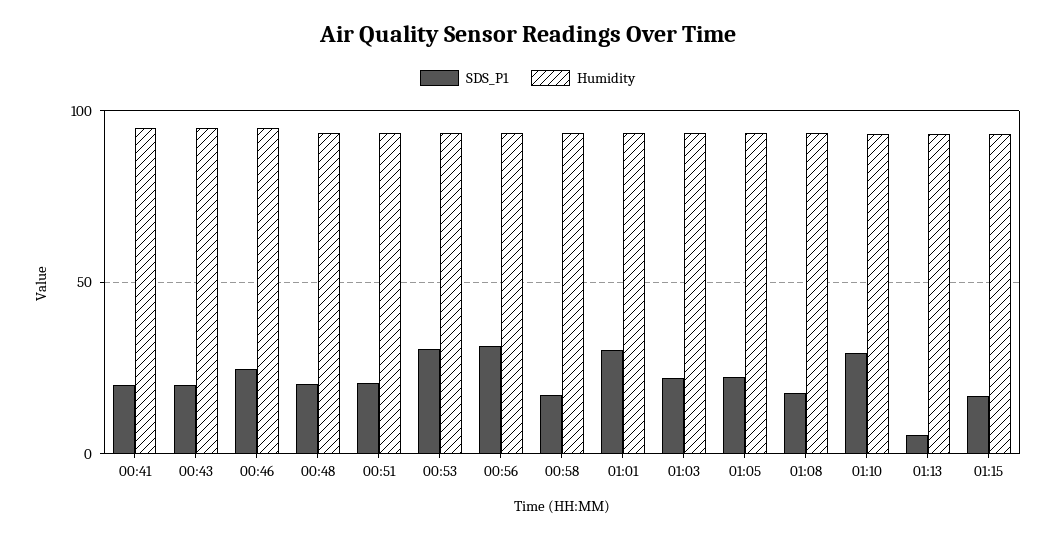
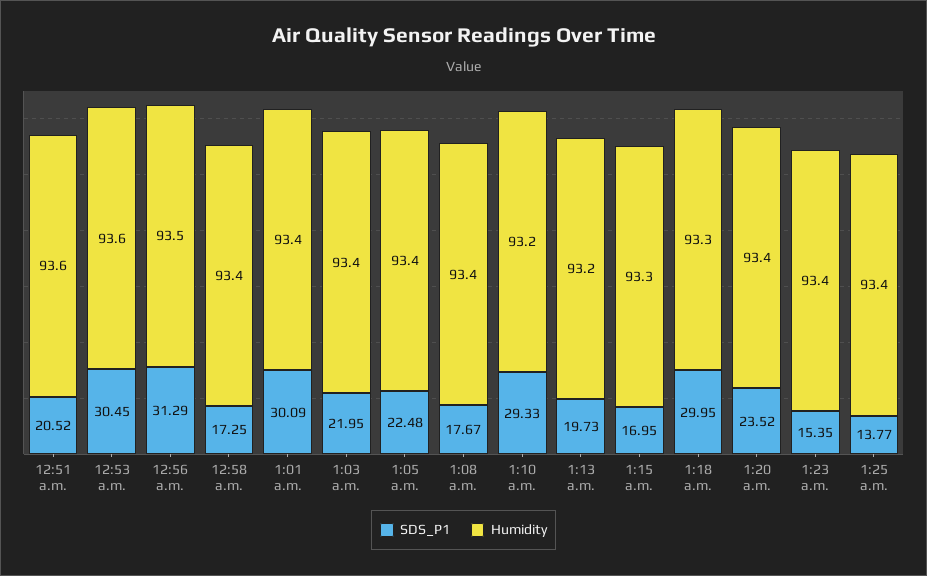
SDS_P1, 00:41: 20 -> none
Humidity, 00:41: 95 -> none
SDS_P1, 00:43: 20 -> none
Humidity, 00:43: 95 -> none
SDS_P1, 00:46: 25 -> none
Humidity, 00:46: 95 -> none
SDS_P1, 00:48: 20 -> none
Humidity, 00:48: 95 -> none
SDS_P1, 01:13: 5 -> 19.73
SDS_P1, 1:18 a.m.: none -> 29.95
Humidity, 1:18 a.m.: none -> 93.3
SDS_P1, 1:20 a.m.: none -> 23.52
Humidity, 1:20 a.m.: none -> 93.4
SDS_P1, 1:23 a.m.: none -> 15.35
Humidity, 1:23 a.m.: none -> 93.4
SDS_P1, 1:25 a.m.: none -> 13.77
Humidity, 1:25 a.m.: none -> 93.4

